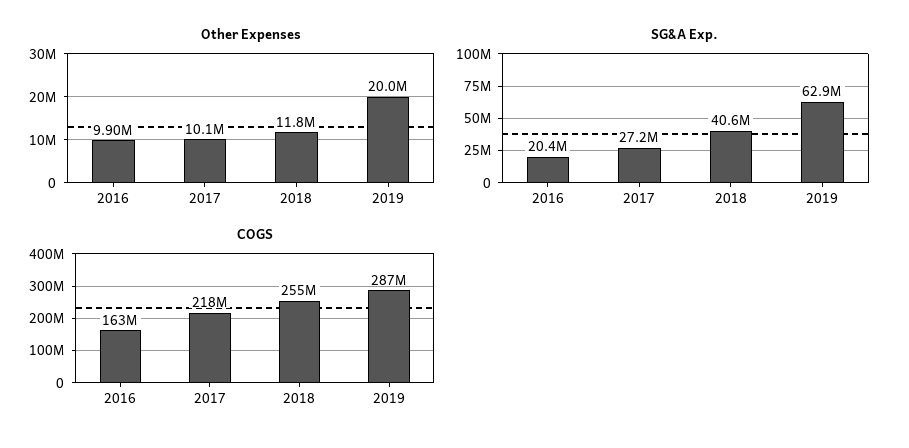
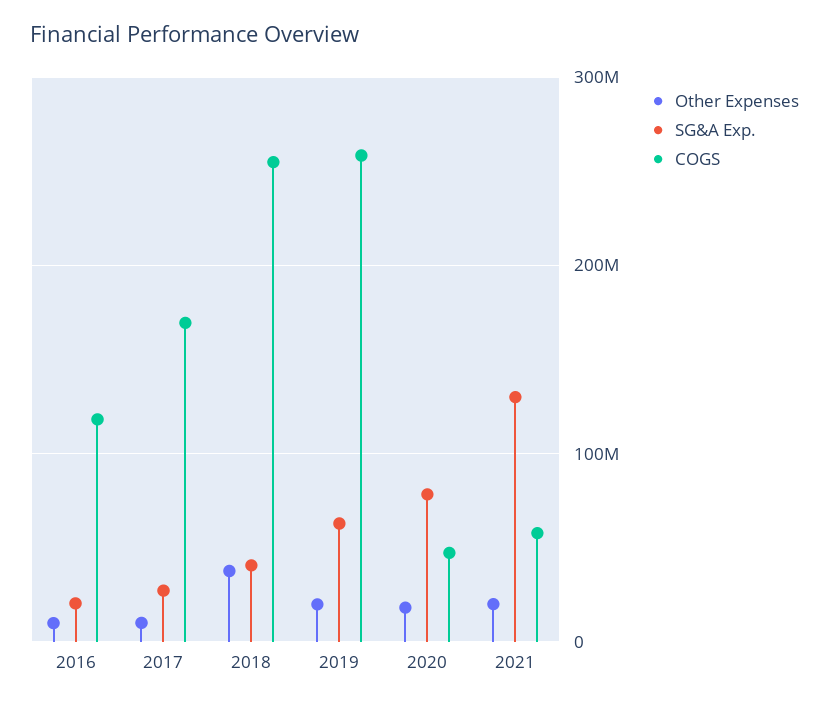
Other Expenses, 2018: 11800000 -> 40000000
COGS, 2016: 163000000 -> 120000000
COGS, 2017: 218000000 -> 170000000
COGS, 2019: 287000000 -> 260000000
Other Expenses, 2020: none -> 20000000
SG&A Exp., 2020: none -> 80000000
COGS, 2020: none -> 50000000
Other Expenses, 2021: none -> 20000000
SG&A Exp., 2021: none -> 130000000
COGS, 2021: none -> 60000000

